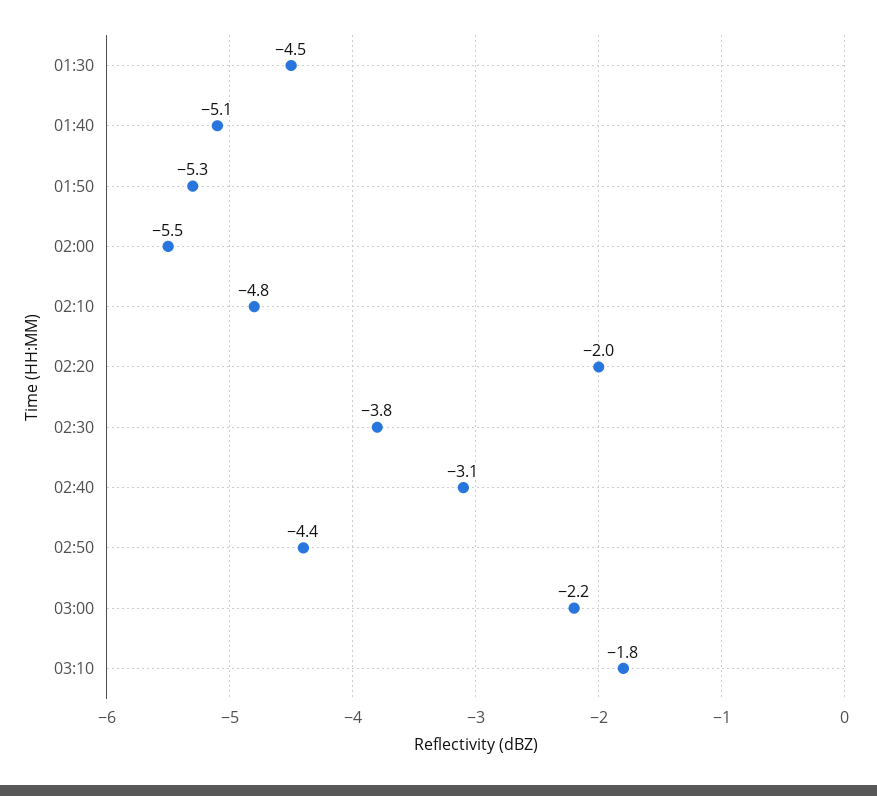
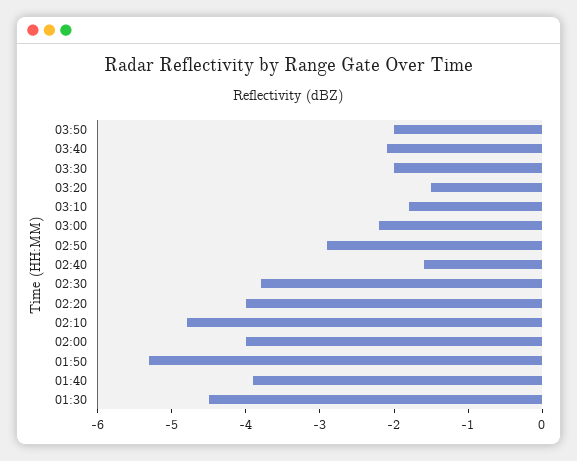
01:40: -5.1 -> -4
02:00: -5.5 -> -4
02:20: -2 -> -4
02:40: -3.1 -> -1.5
02:50: -4.4 -> -3
03:50: none -> -2
03:40: none -> -2
03:30: none -> -2
03:20: none -> -1.5

